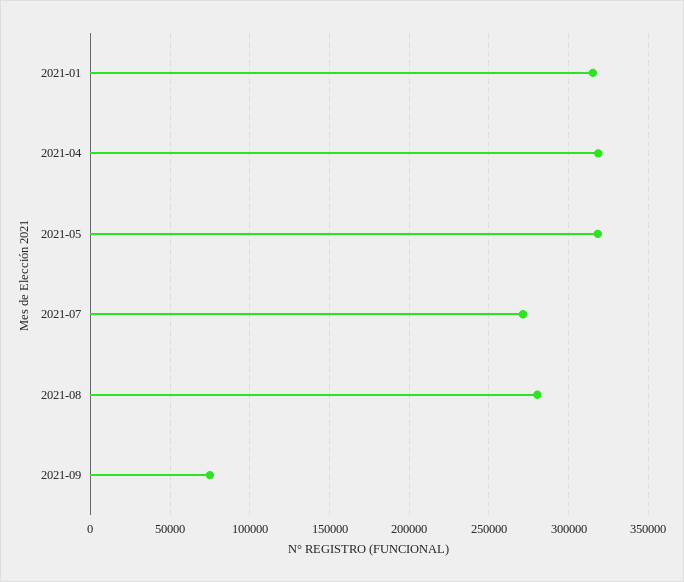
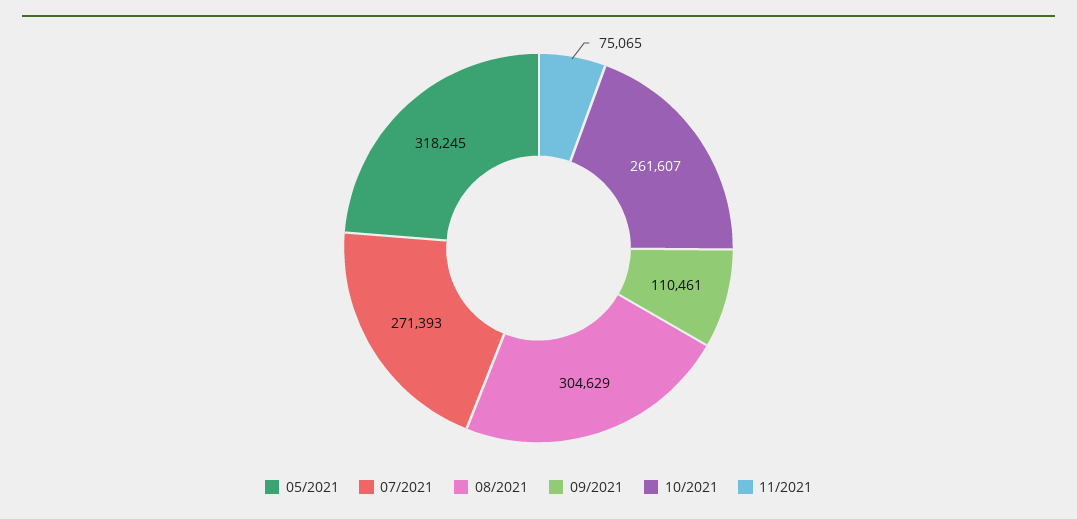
2021-01: 315000 -> none
2021-04: 320000 -> none
2021-08: 280000 -> 304629
2021-09: 75000 -> 110461
10/2021: none -> 261607
11/2021: none -> 75065

